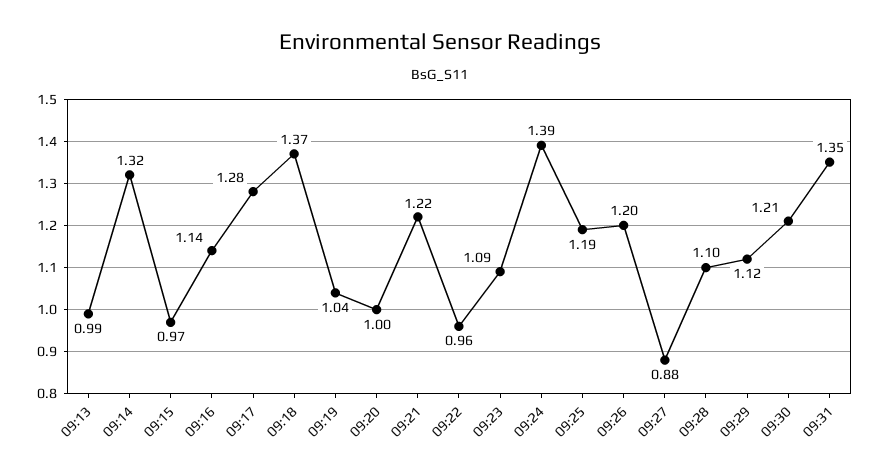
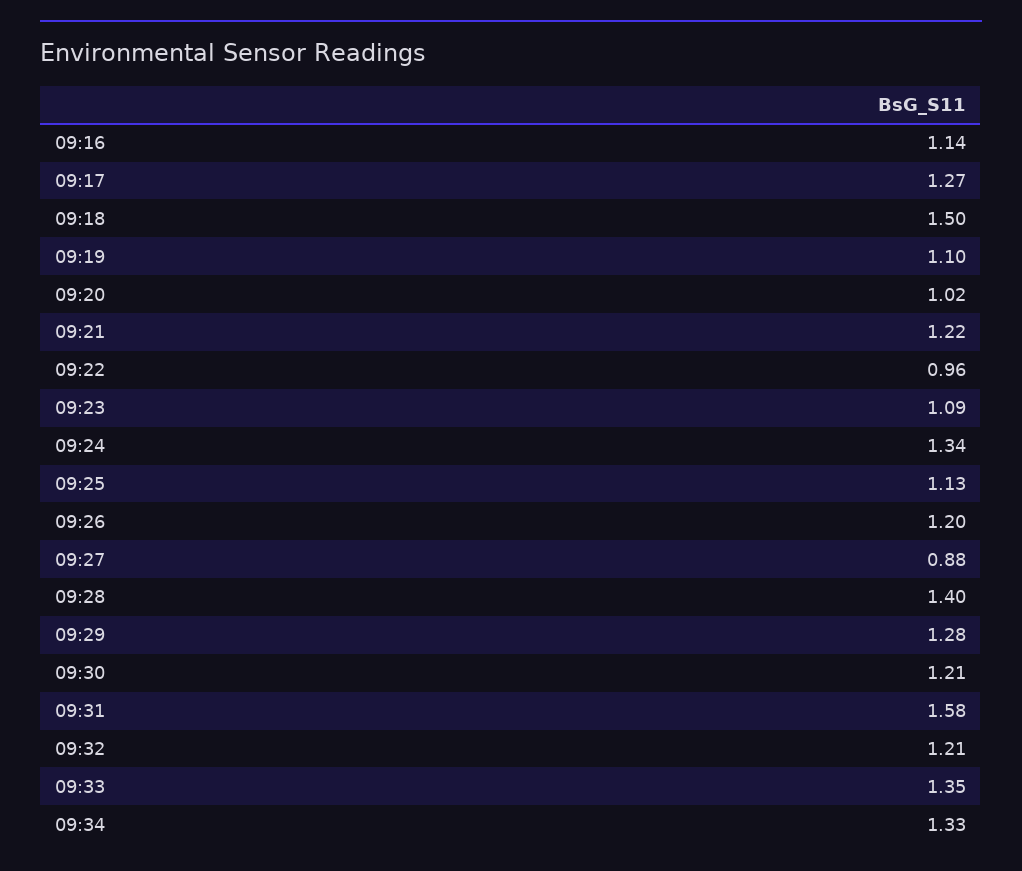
09:13: 0.99 -> none
09:14: 1.32 -> none
09:15: 0.97 -> none
09:17: 1.28 -> 1.27
09:18: 1.37 -> 1.5
09:19: 1.04 -> 1.1
09:20: 1 -> 1.02
09:24: 1.39 -> 1.34
09:25: 1.19 -> 1.13
09:28: 1.1 -> 1.4
09:29: 1.12 -> 1.28
09:31: 1.35 -> 1.58
09:32: none -> 1.21
09:33: none -> 1.35
09:34: none -> 1.33

